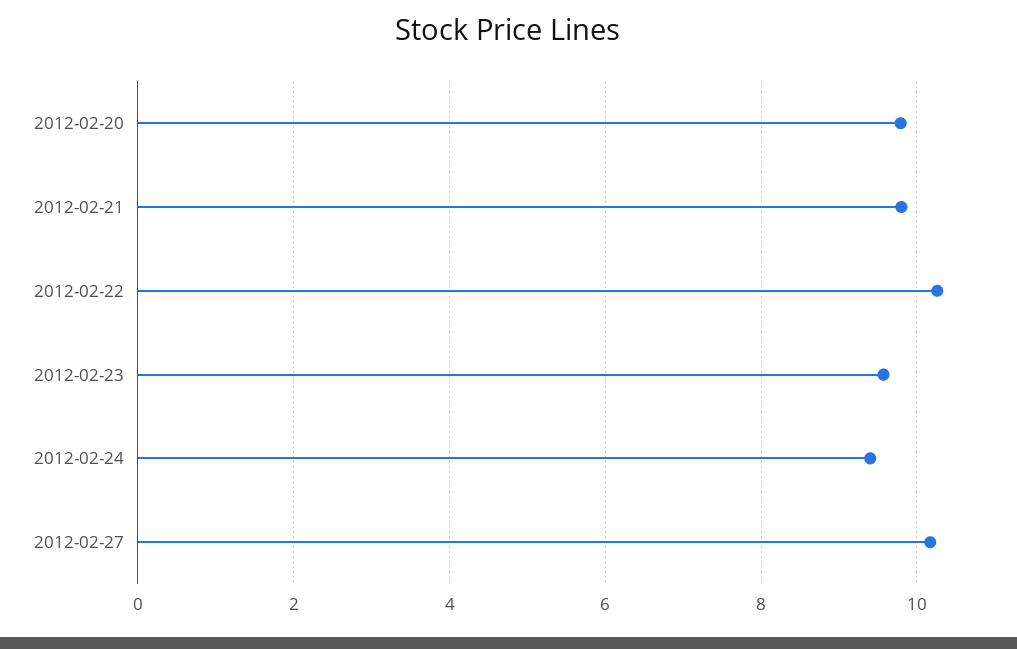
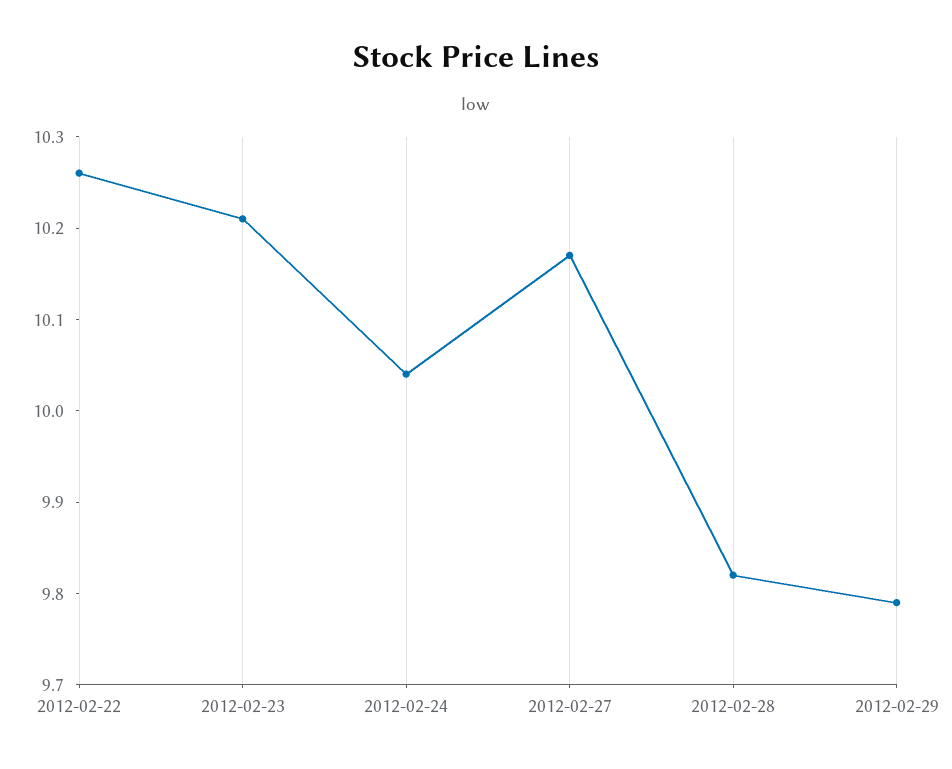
2012-02-20: 9.8 -> none
2012-02-21: 9.8 -> none
2012-02-23: 9.6 -> 10.21
2012-02-24: 9.4 -> 10.04
2012-02-28: none -> 9.82
2012-02-29: none -> 9.79

